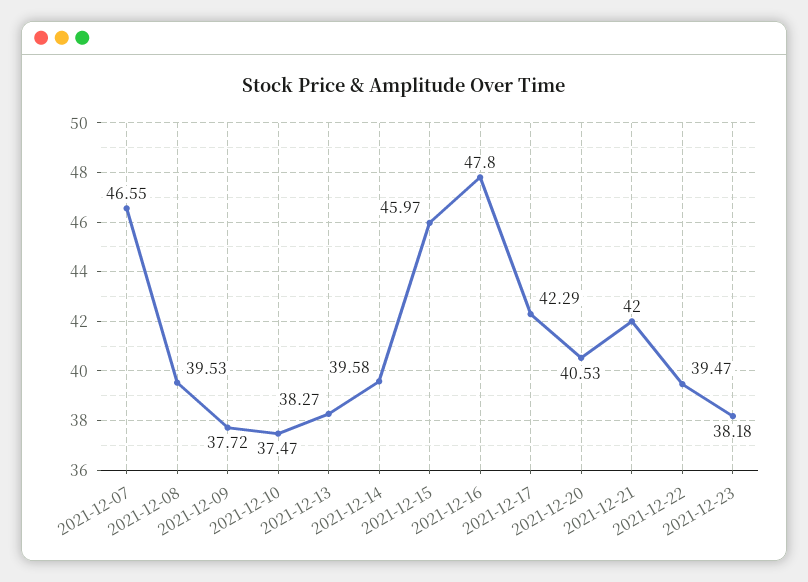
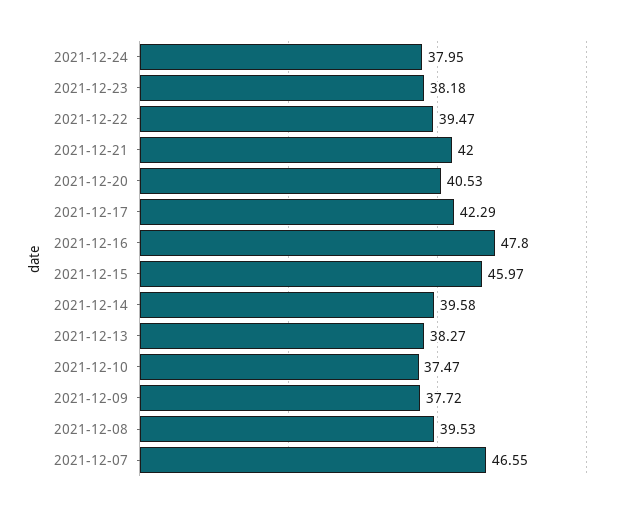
2021-12-24: none -> 37.95

